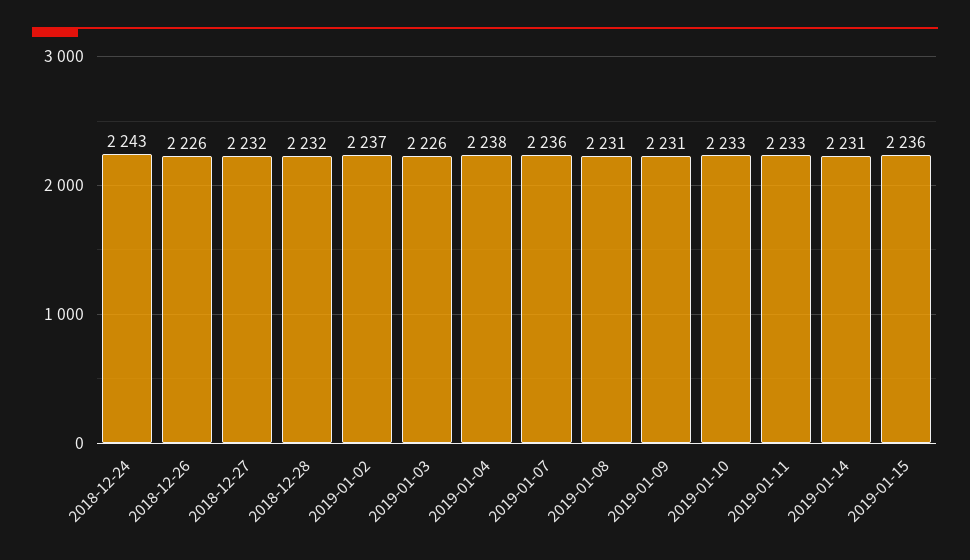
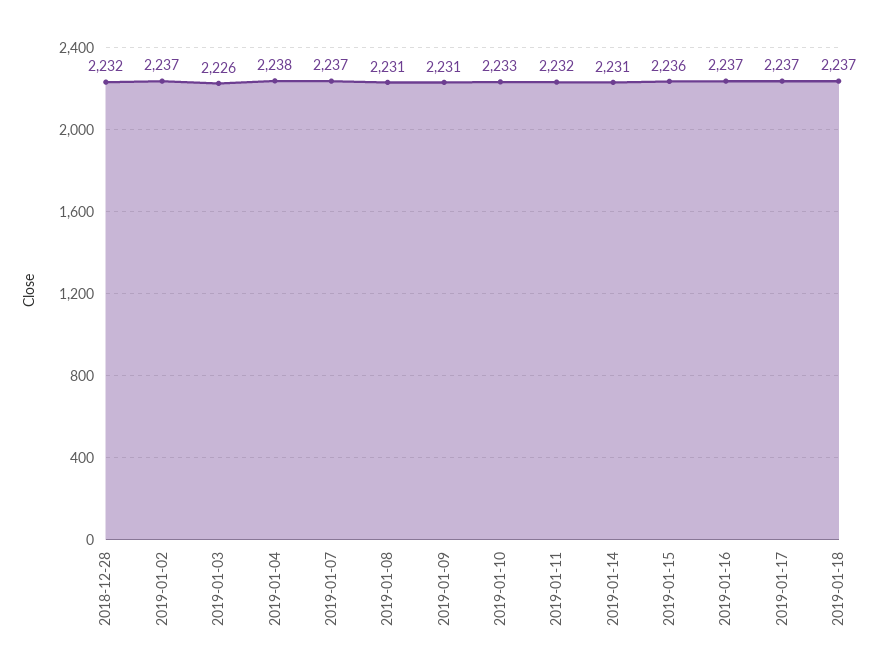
2018-12-24: 2243 -> none
2018-12-26: 2226 -> none
2018-12-27: 2232 -> none
2019-01-07: 2236 -> 2237
2019-01-11: 2233 -> 2232
2019-01-16: none -> 2237
2019-01-17: none -> 2237
2019-01-18: none -> 2237

